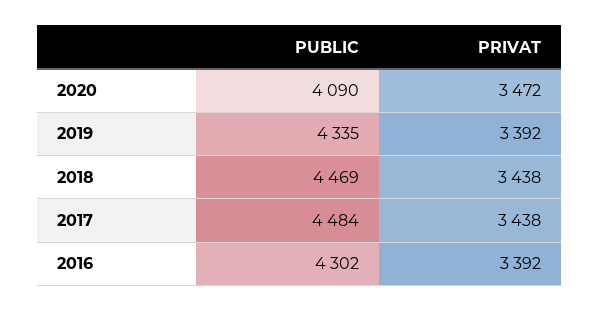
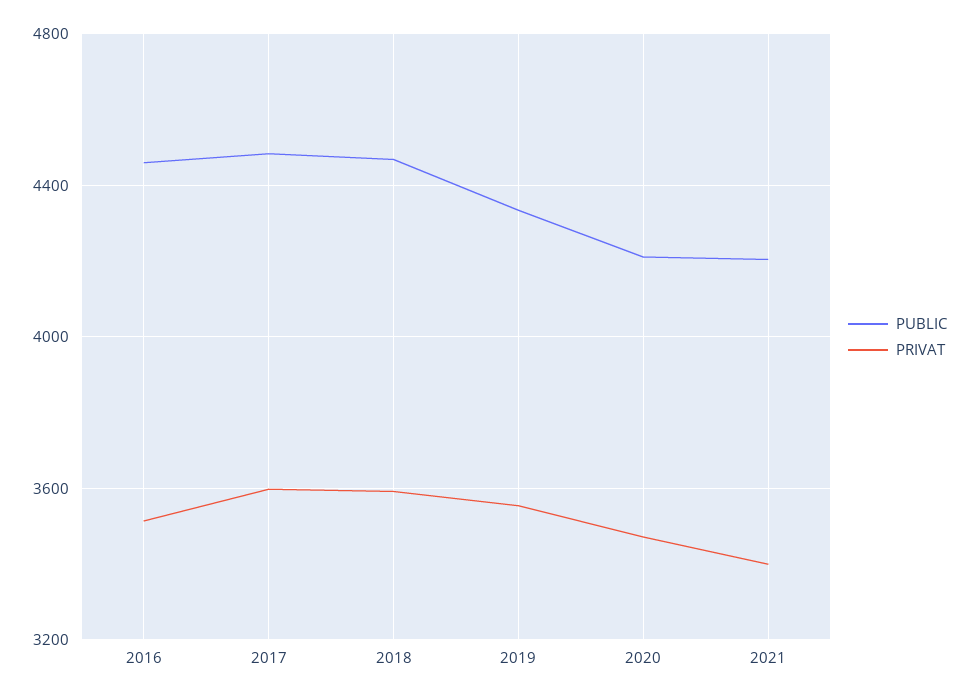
PUBLIC, 2020: 4090 -> 4200
PRIVAT, 2019: 3392 -> 3550
PRIVAT, 2018: 3438 -> 3600
PRIVAT, 2017: 3438 -> 3600
PUBLIC, 2016: 4302 -> 4450
PRIVAT, 2016: 3392 -> 3500
PUBLIC, 2021: none -> 4200
PRIVAT, 2021: none -> 3400

